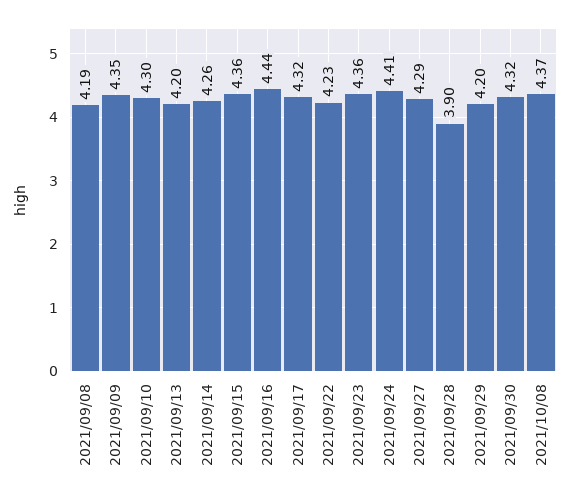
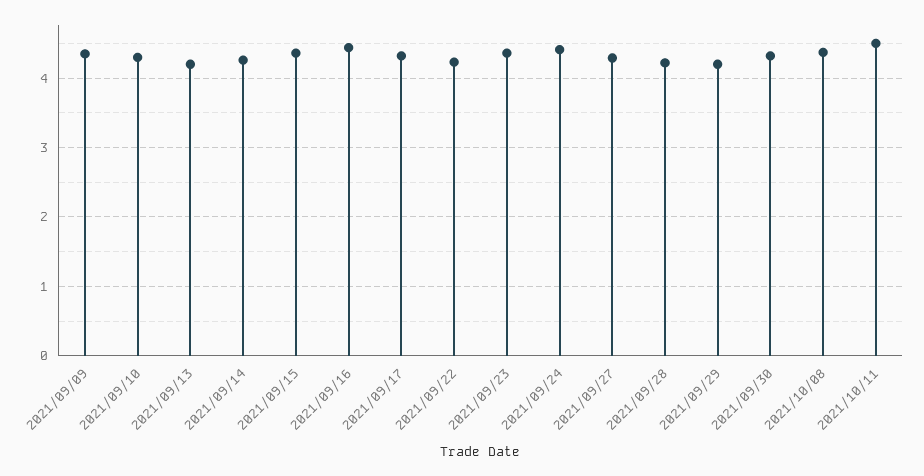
2021/09/08: 4.19 -> none
2021/09/28: 3.9 -> 4.2
2021/10/11: none -> 4.5

